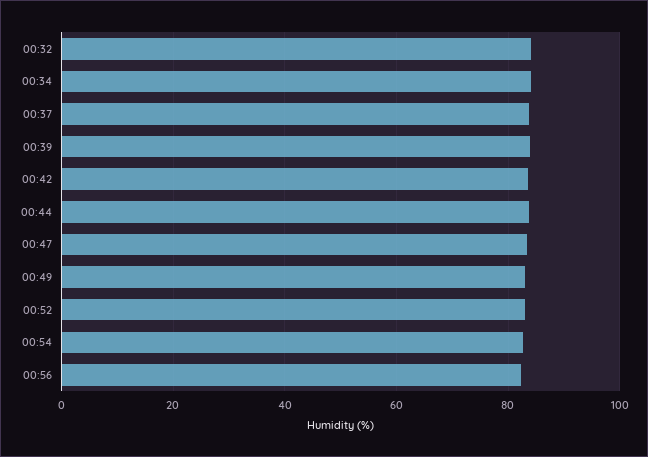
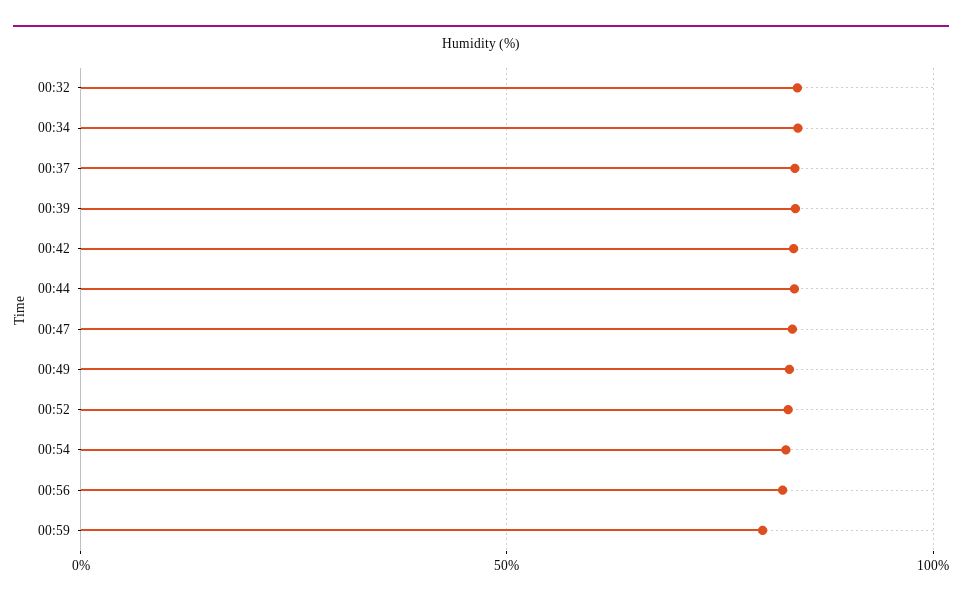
00:59: none -> 80

